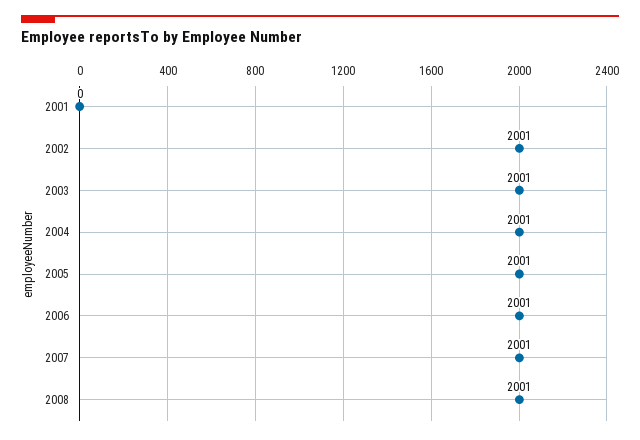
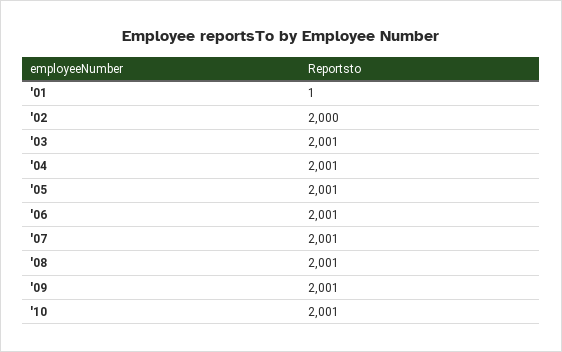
2001: 0 -> 1
2002: 2001 -> 2000
'09: none -> 2001
'10: none -> 2001

